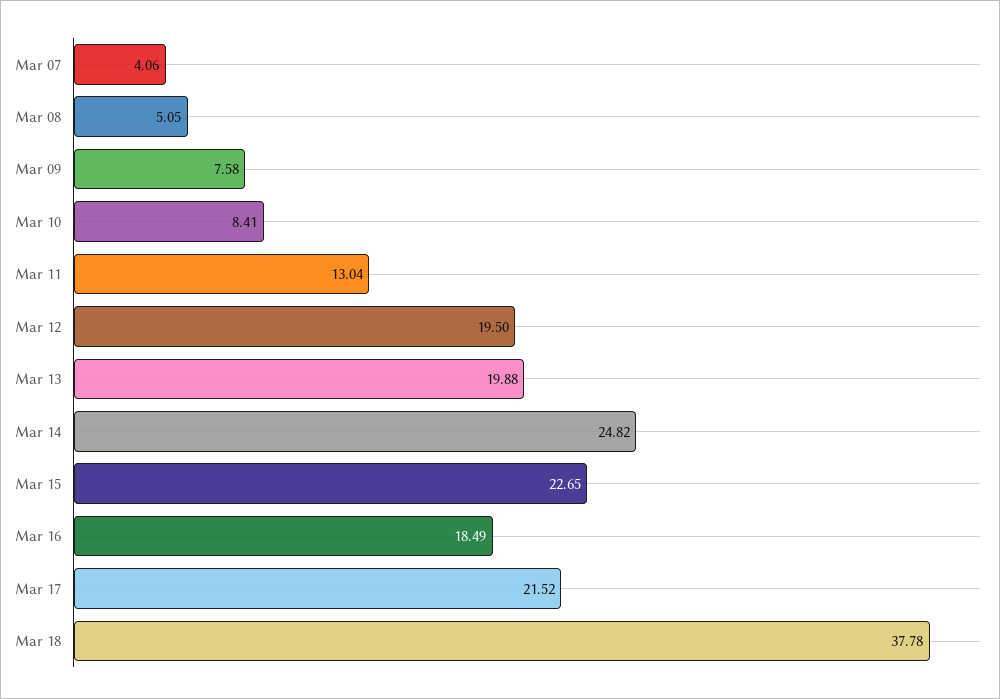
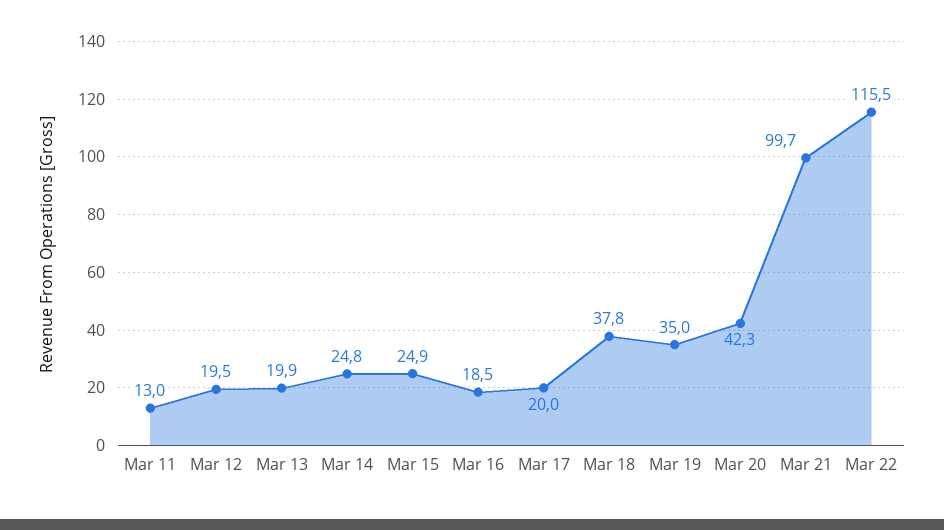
Mar 07: 4.06 -> none
Mar 08: 5.05 -> none
Mar 09: 7.58 -> none
Mar 10: 8.41 -> none
Mar 15: 22.65 -> 24.9
Mar 17: 21.52 -> 20
Mar 19: none -> 35
Mar 20: none -> 42.3
Mar 21: none -> 99.7
Mar 22: none -> 115.5

